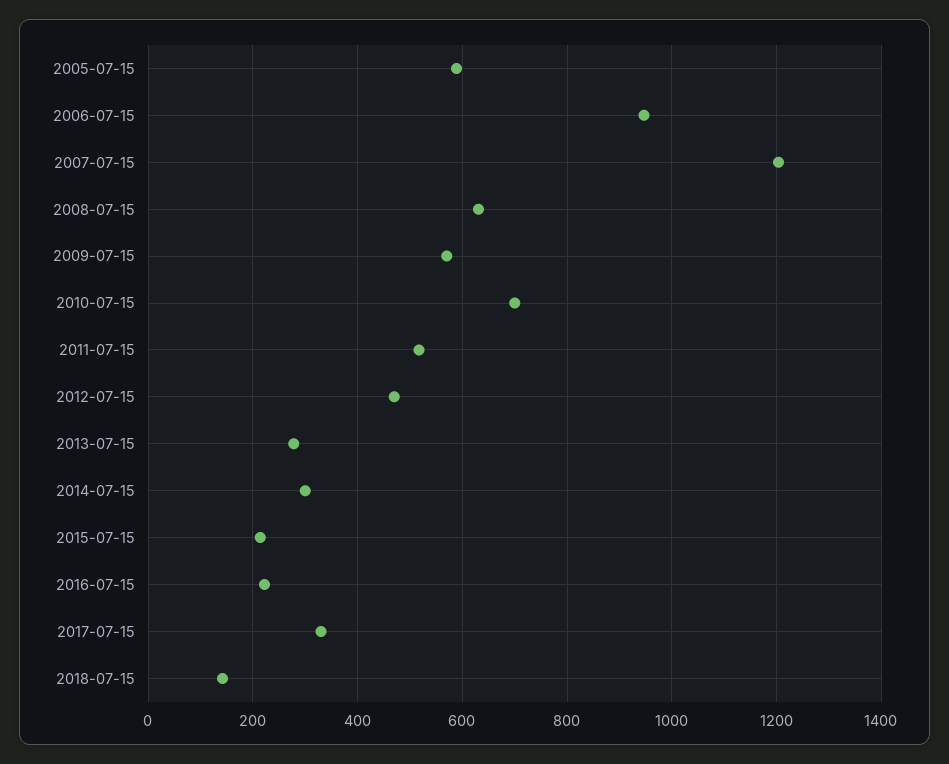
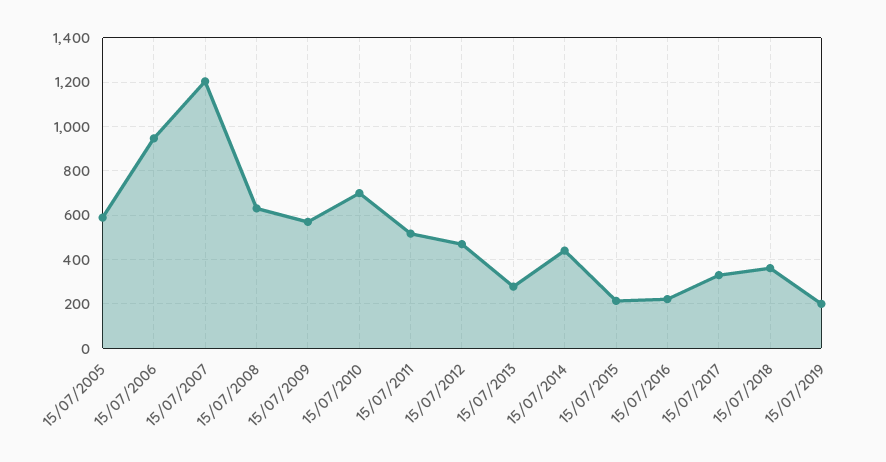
2014-07-15: 300 -> 450
2018-07-15: 140 -> 350
15/07/2019: none -> 200

